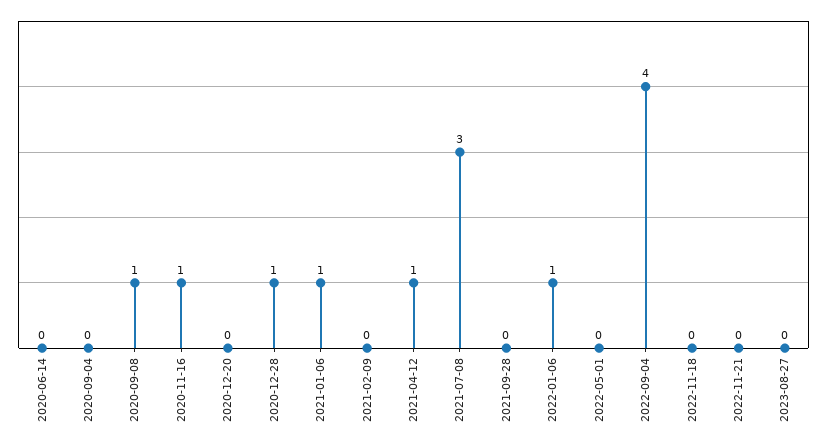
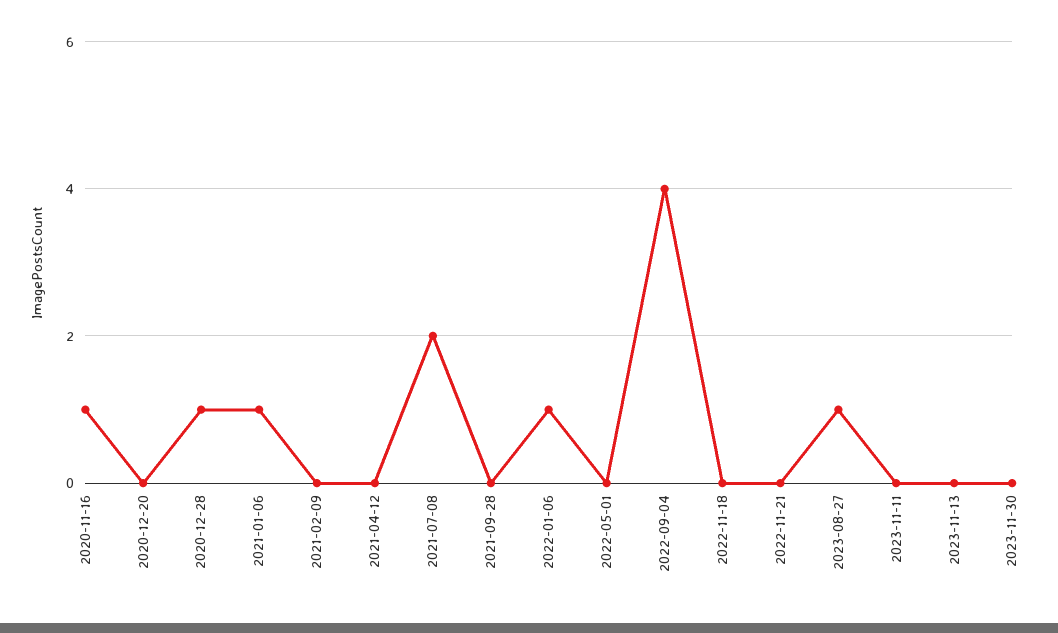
2020-06-14: 0 -> none
2020-09-04: 0 -> none
2020-09-08: 1 -> none
2021-04-12: 1 -> 0
2021-07-08: 3 -> 2
2023-08-27: 0 -> 1
2023-11-11: none -> 0
2023-11-13: none -> 0
2023-11-30: none -> 0

